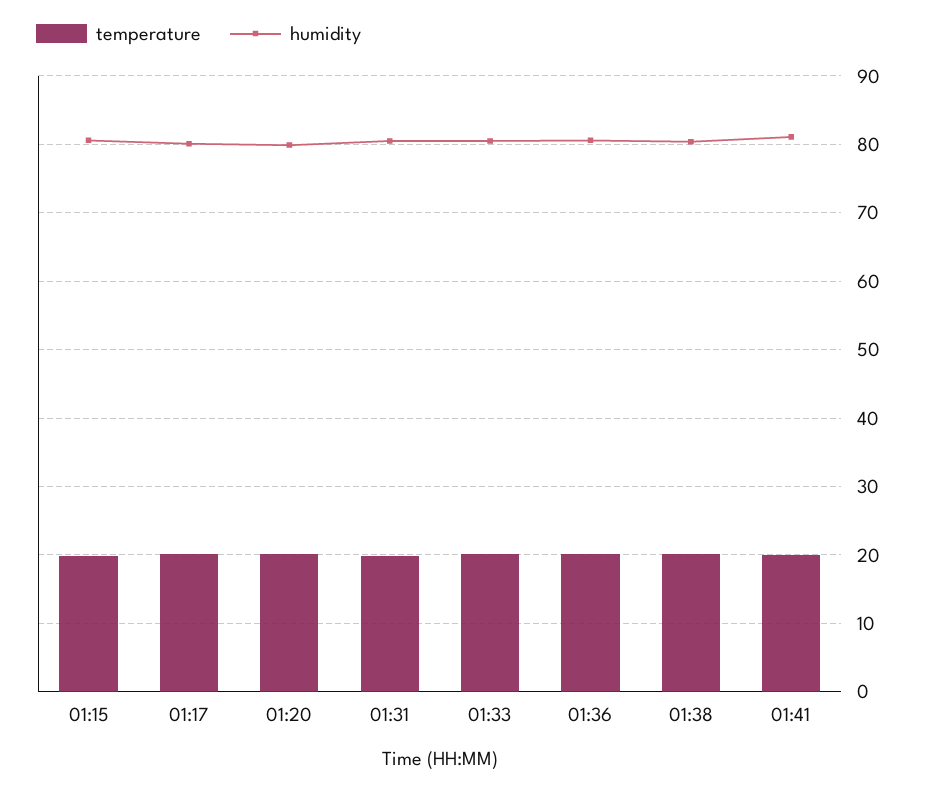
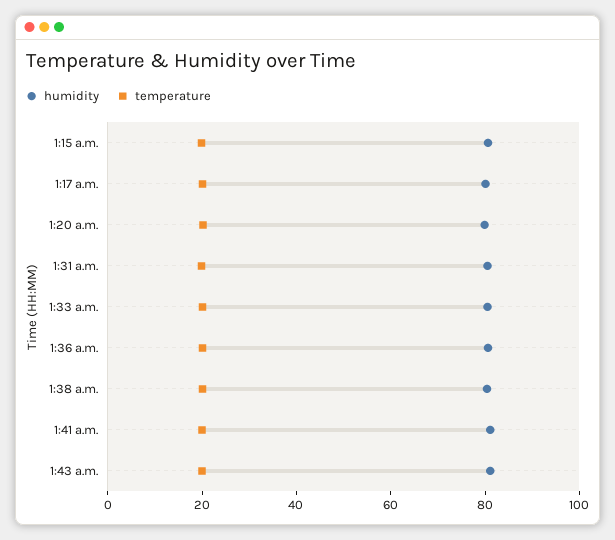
humidity, 1:43 a.m.: none -> 80
temperature, 1:43 a.m.: none -> 20

